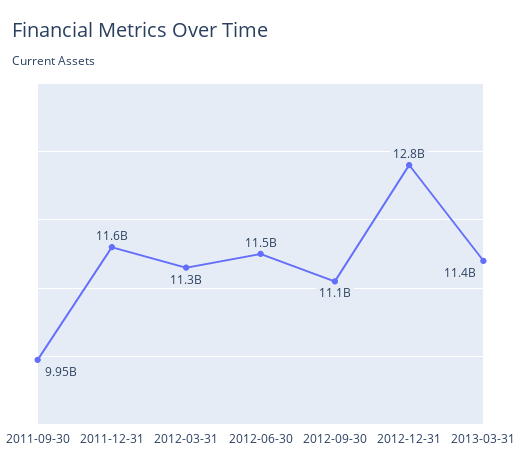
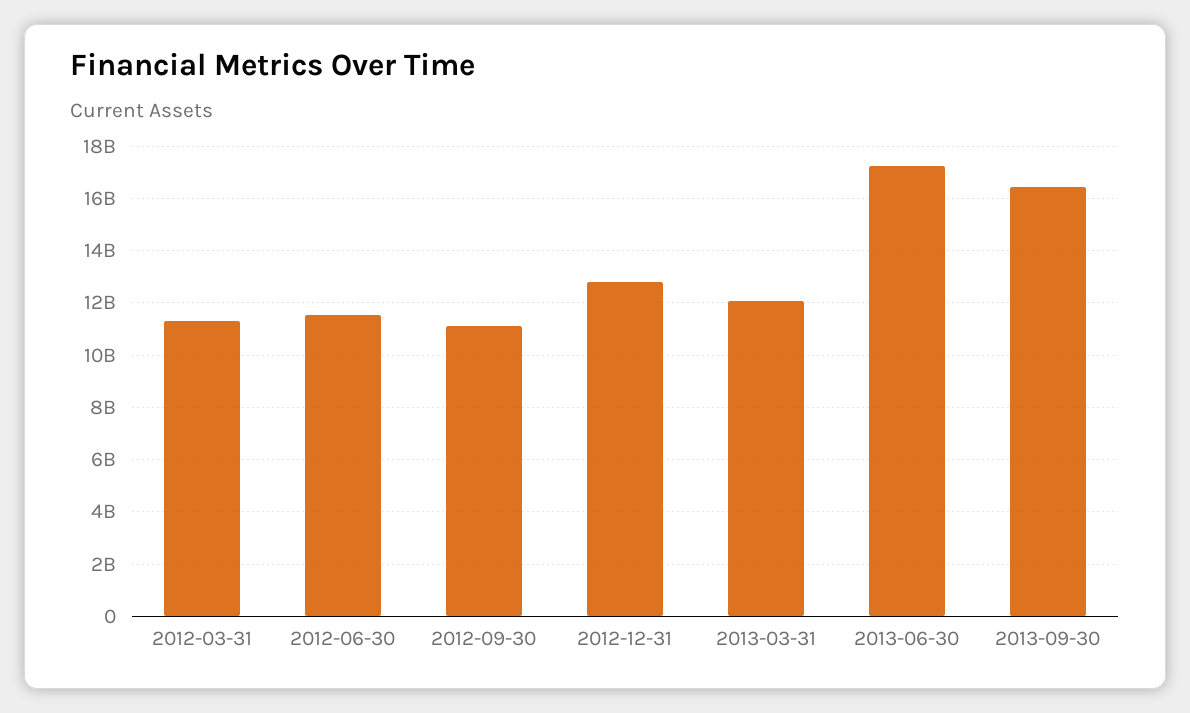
2011-09-30: 9950000000 -> none
2011-12-31: 11600000000 -> none
2013-03-31: 11400000000 -> 12000000000
2013-06-30: none -> 17250000000
2013-09-30: none -> 16500000000

